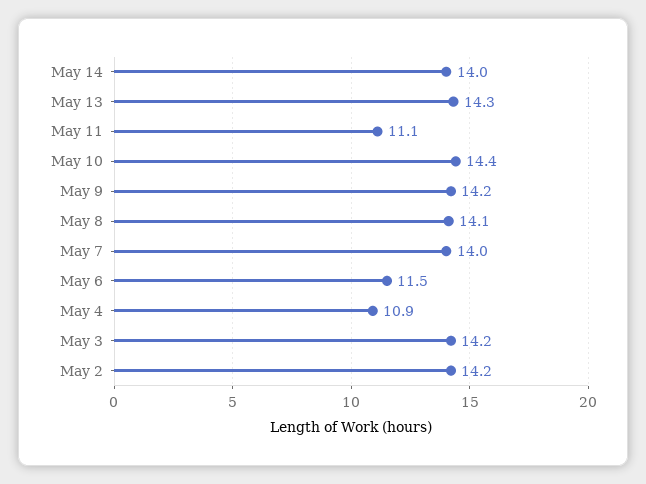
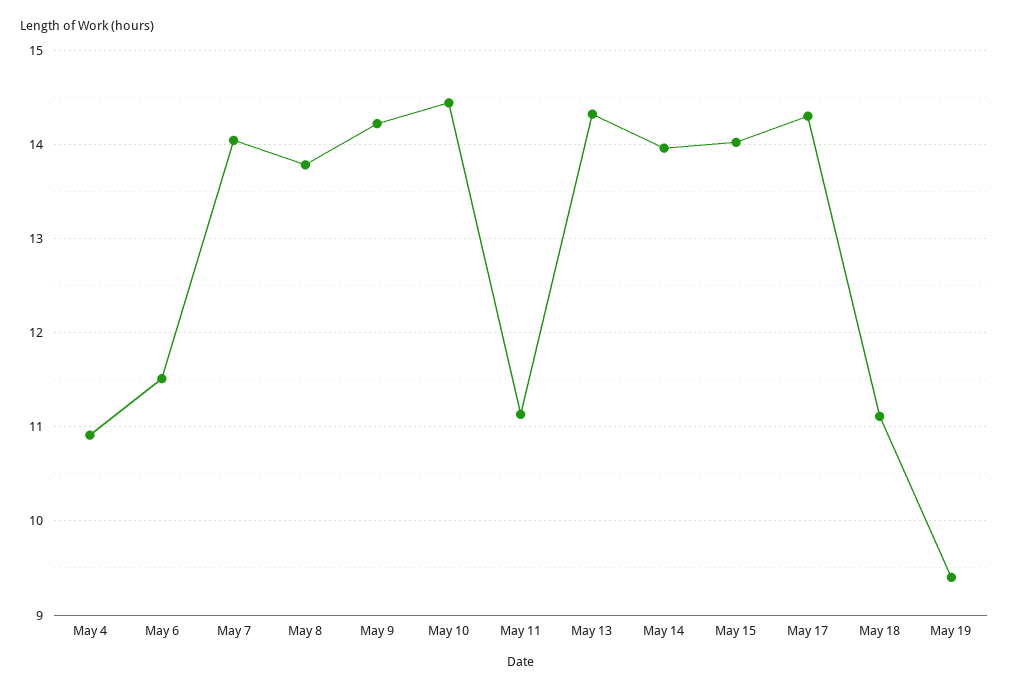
May 8: 14.1 -> 13.8
May 3: 14.2 -> none
May 2: 14.2 -> none
May 15: none -> 14
May 17: none -> 14.3
May 18: none -> 11.1
May 19: none -> 9.4

